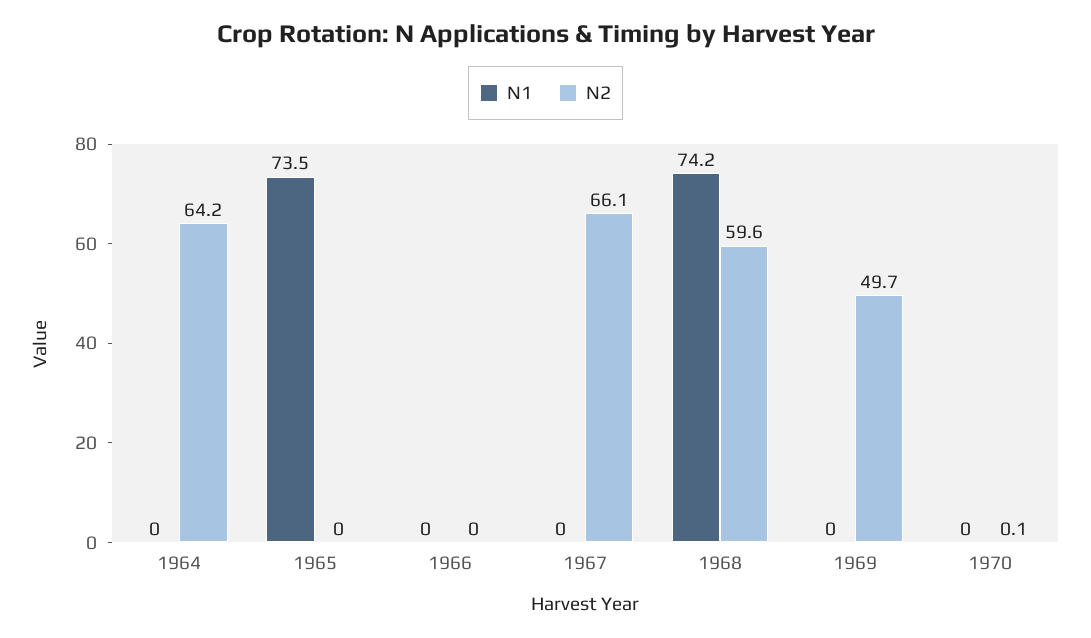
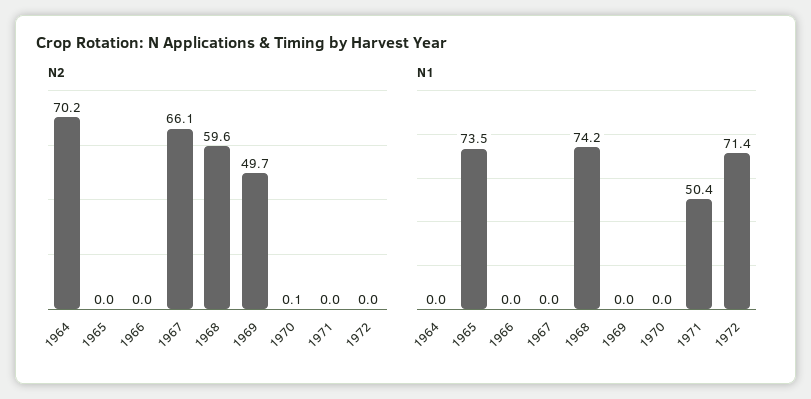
N2, 1964: 64.2 -> 70.2
N2, 1971: none -> 0
N2, 1972: none -> 0
N1, 1971: none -> 50.4
N1, 1972: none -> 71.4

